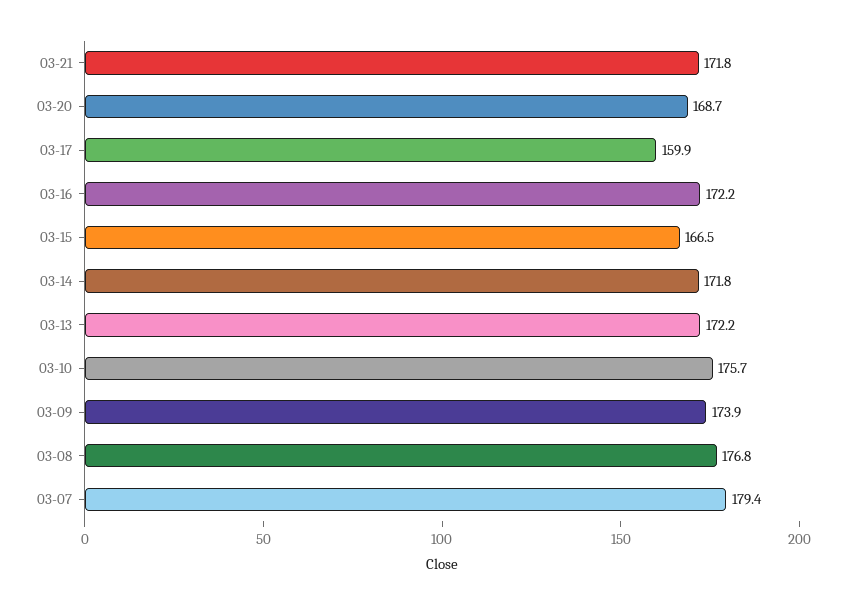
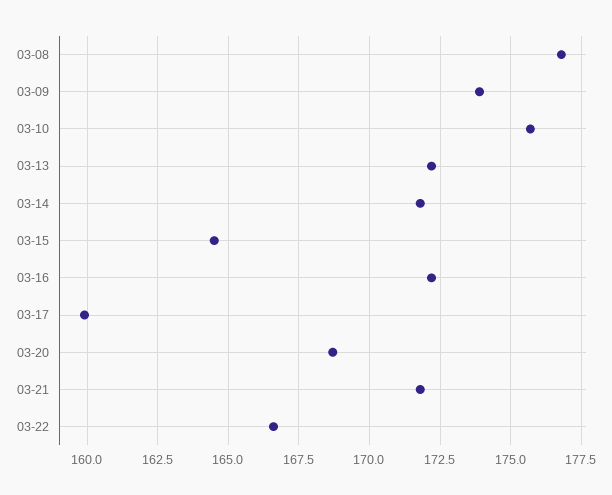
03-15: 166.5 -> 164.5
03-07: 179.4 -> none
03-22: none -> 166.5

